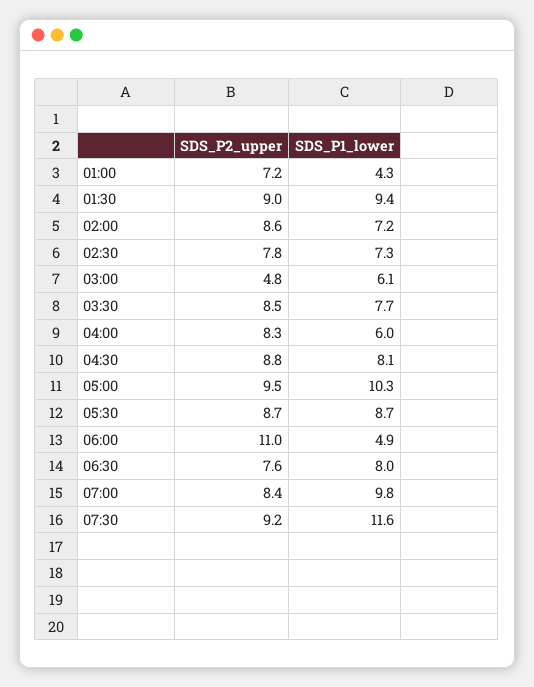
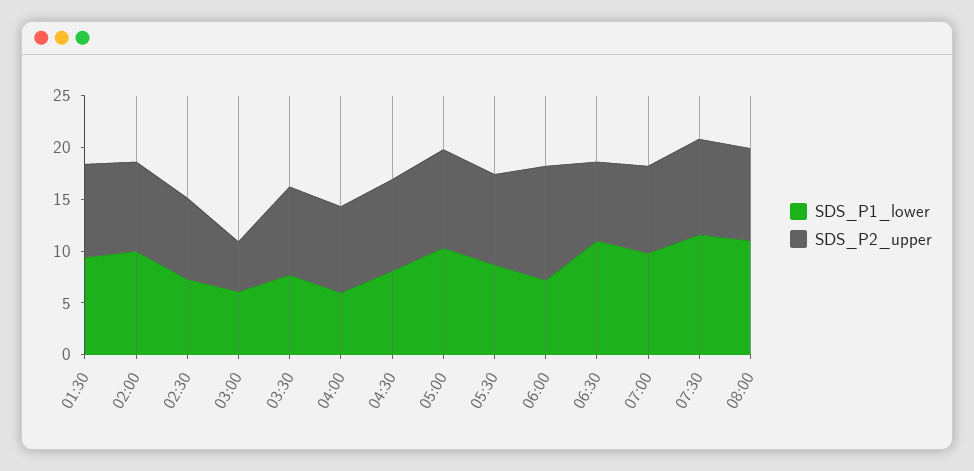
SDS_P2_upper, 01:00: 7.2 -> none
SDS_P1_lower, 01:00: 4.3 -> none
SDS_P1_lower, 02:00: 7.2 -> 10
SDS_P1_lower, 06:00: 4.9 -> 7
SDS_P1_lower, 06:30: 8 -> 11
SDS_P1_lower, 08:00: none -> 11
SDS_P2_upper, 08:00: none -> 9

